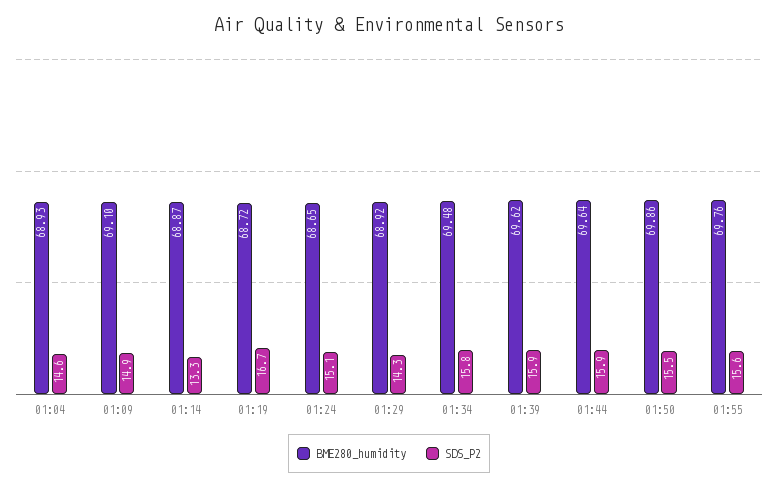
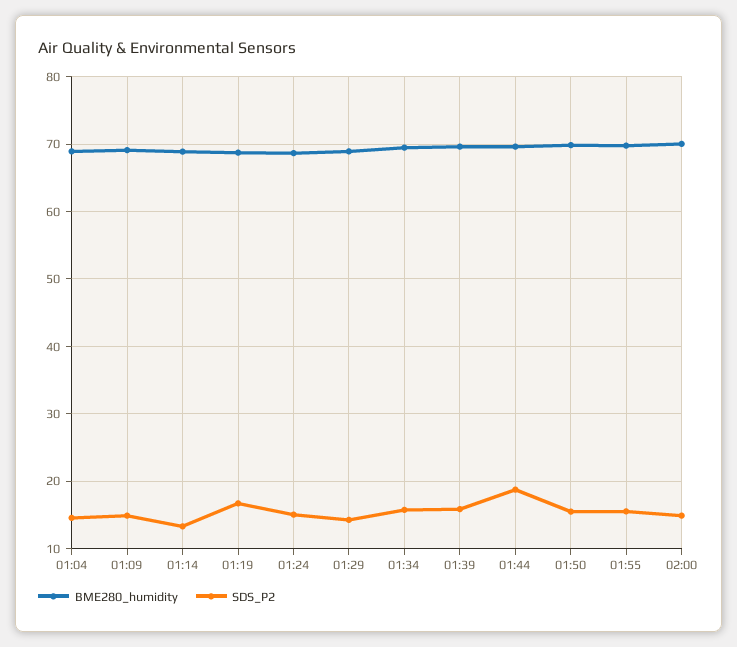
SDS_P2, 01:44: 15.9 -> 19
BME280_humidity, 02:00: none -> 70
SDS_P2, 02:00: none -> 15

